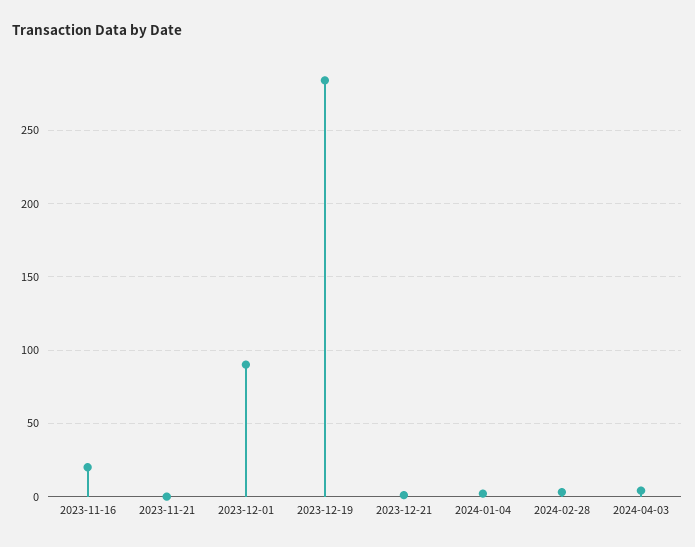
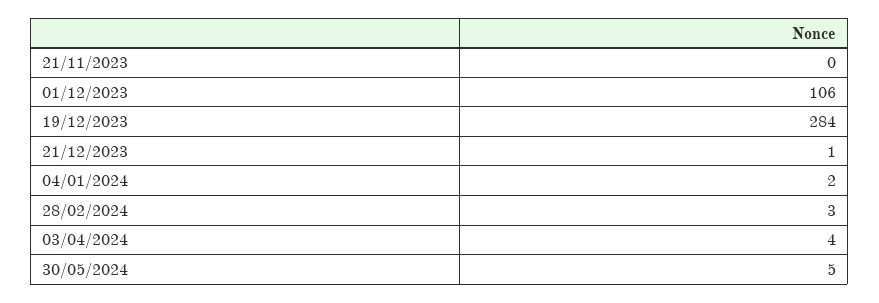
2023-11-16: 20 -> none
2023-12-01: 90 -> 106
30/05/2024: none -> 5

